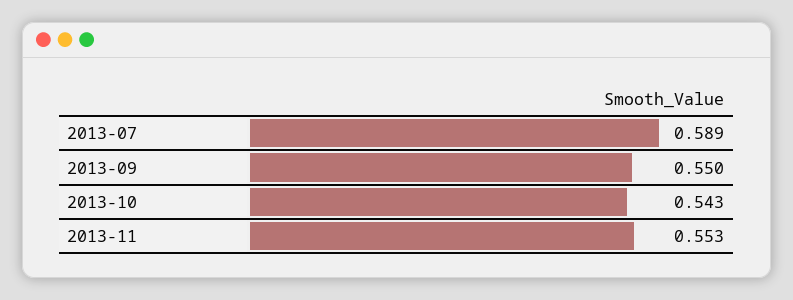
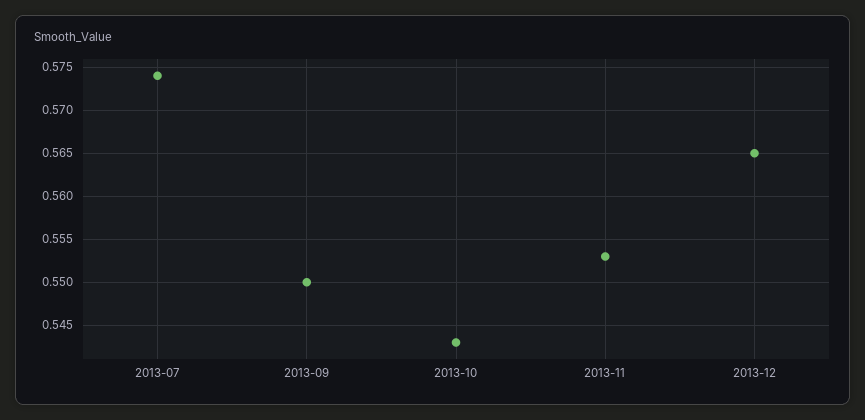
2013-07: 0.589 -> 0.574
2013-12: none -> 0.565

